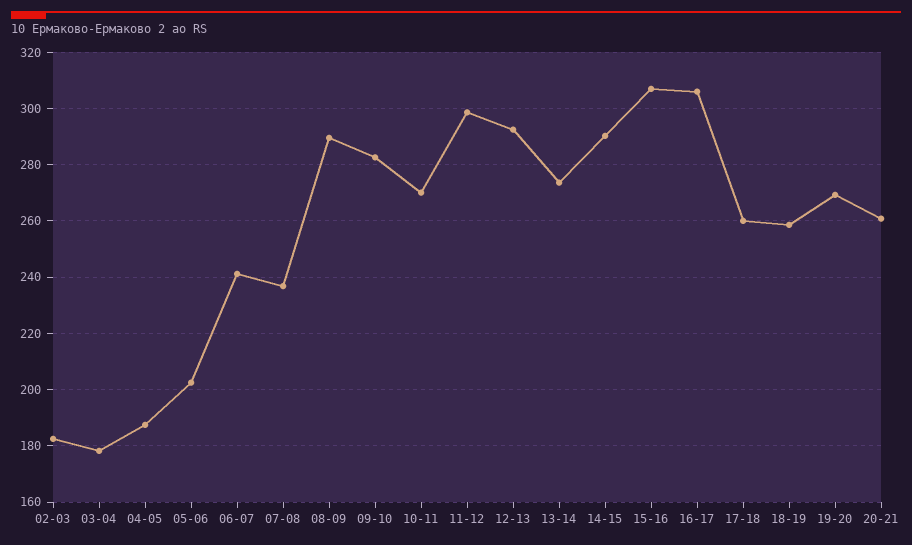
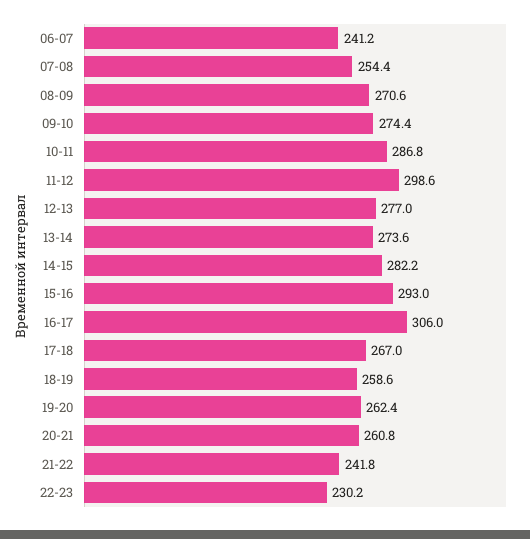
02-03: 182.5 -> none
03-04: 177.5 -> none
04-05: 187.5 -> none
05-06: 202.5 -> none
07-08: 237.5 -> 254.4
08-09: 290 -> 270.6
09-10: 282.5 -> 274.4
10-11: 270 -> 286.8
12-13: 292.5 -> 277
14-15: 290 -> 282.2
15-16: 307.5 -> 293
17-18: 260 -> 267
19-20: 270 -> 262.4
21-22: none -> 241.8
22-23: none -> 230.2

